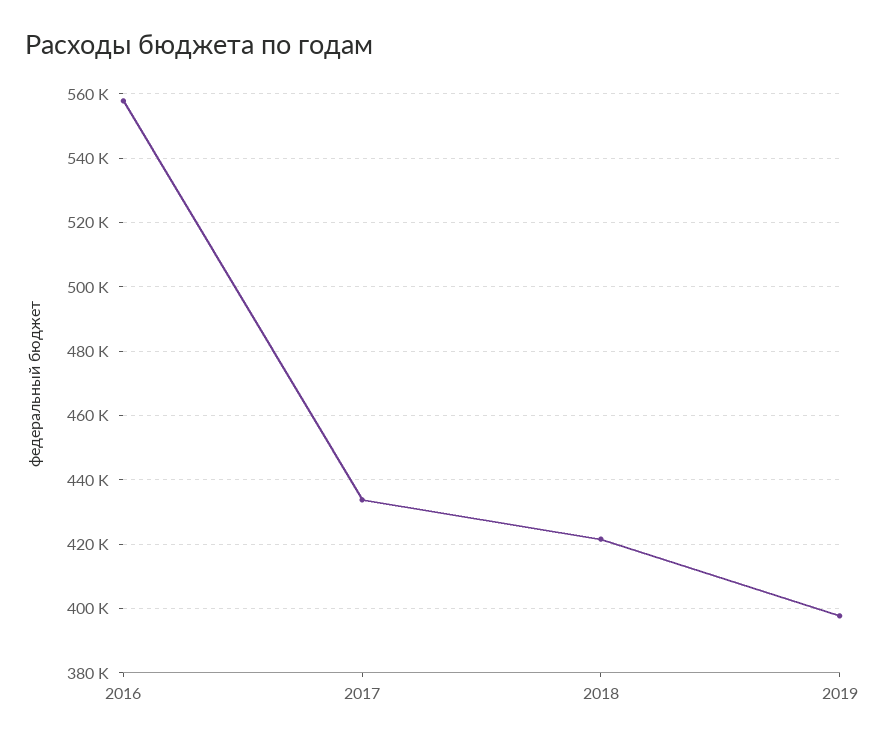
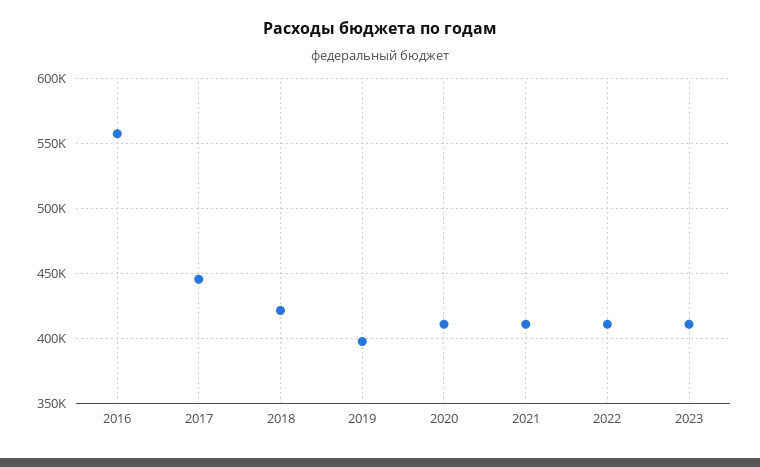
2017: 434000 -> 445000
2020: none -> 410000
2021: none -> 410000
2022: none -> 410000
2023: none -> 410000

